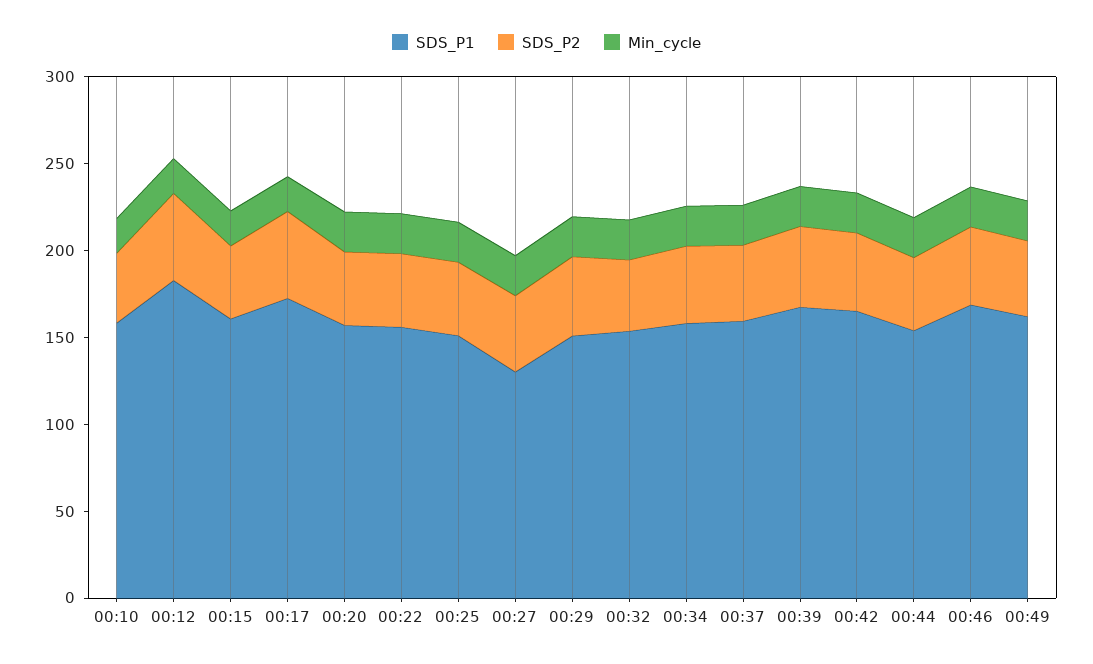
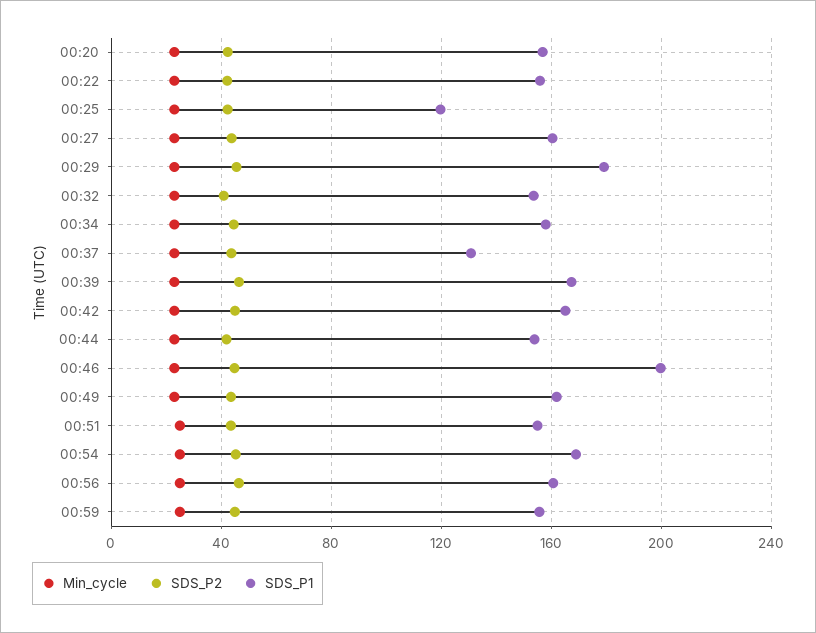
SDS_P1, 00:10: 160 -> none
SDS_P2, 00:10: 40 -> none
Min_cycle, 00:10: 20 -> none
SDS_P1, 00:12: 180 -> none
SDS_P2, 00:12: 50 -> none
Min_cycle, 00:12: 20 -> none
SDS_P1, 00:15: 160 -> none
SDS_P2, 00:15: 40 -> none
Min_cycle, 00:15: 20 -> none
SDS_P1, 00:17: 170 -> none
SDS_P2, 00:17: 50 -> none
Min_cycle, 00:17: 20 -> none
SDS_P1, 00:25: 150 -> 120
SDS_P1, 00:27: 130 -> 160
SDS_P1, 00:29: 150 -> 180
SDS_P1, 00:37: 160 -> 130
SDS_P1, 00:46: 170 -> 200
Min_cycle, 00:51: none -> 25
SDS_P2, 00:51: none -> 45
SDS_P1, 00:51: none -> 155
Min_cycle, 00:54: none -> 25
SDS_P2, 00:54: none -> 45
SDS_P1, 00:54: none -> 170
Min_cycle, 00:56: none -> 25
SDS_P2, 00:56: none -> 45
SDS_P1, 00:56: none -> 160
Min_cycle, 00:59: none -> 25
SDS_P2, 00:59: none -> 45
SDS_P1, 00:59: none -> 155

